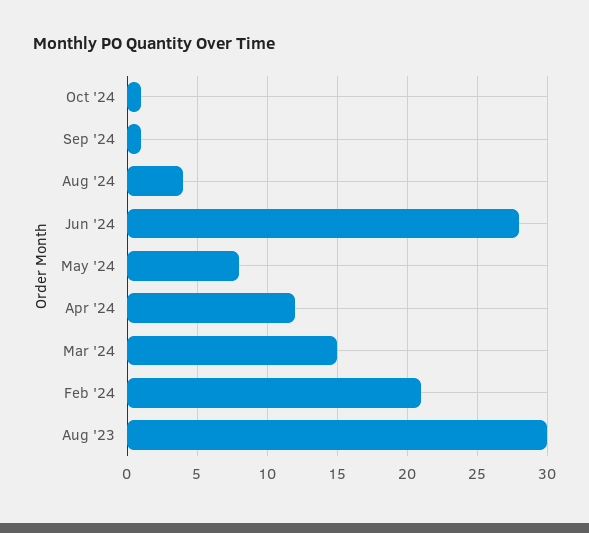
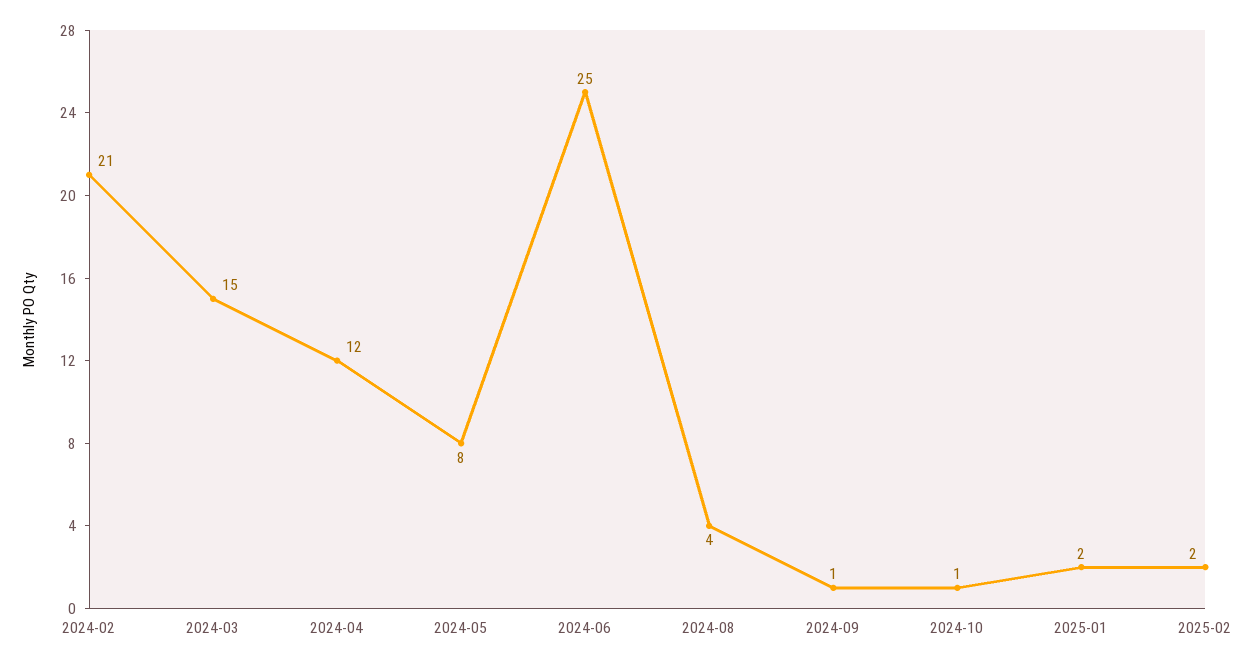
Jun '24: 28 -> 25
Aug '23: 30 -> none
2025-01: none -> 2
2025-02: none -> 2

